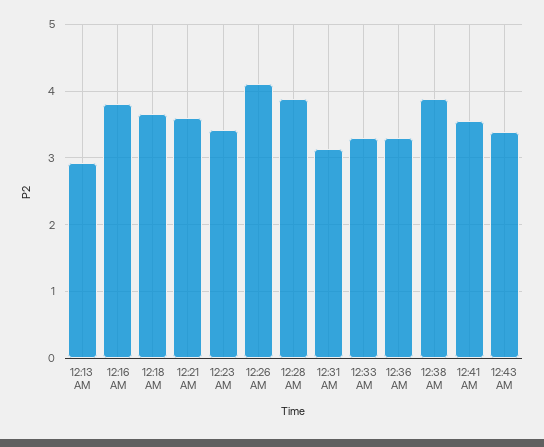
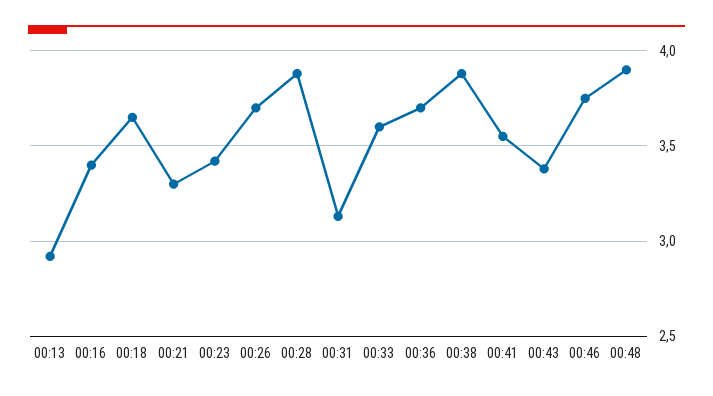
12:16 AM: 3.8 -> 3.4
12:21 AM: 3.6 -> 3.3
12:26 AM: 4.1 -> 3.7
12:33 AM: 3.3 -> 3.6
12:36 AM: 3.3 -> 3.7
00:46: none -> 3.75
00:48: none -> 3.9

